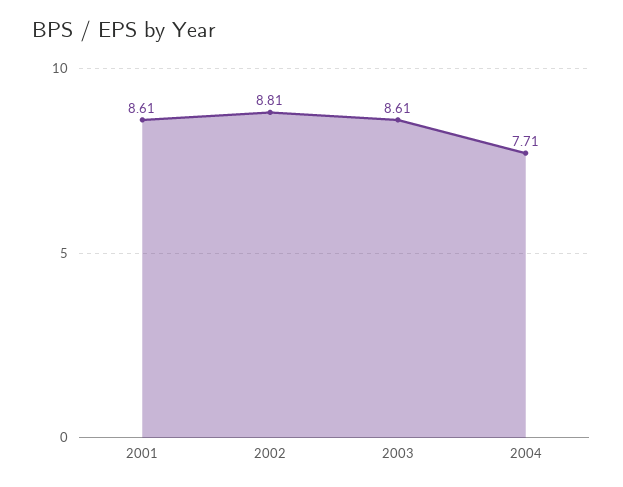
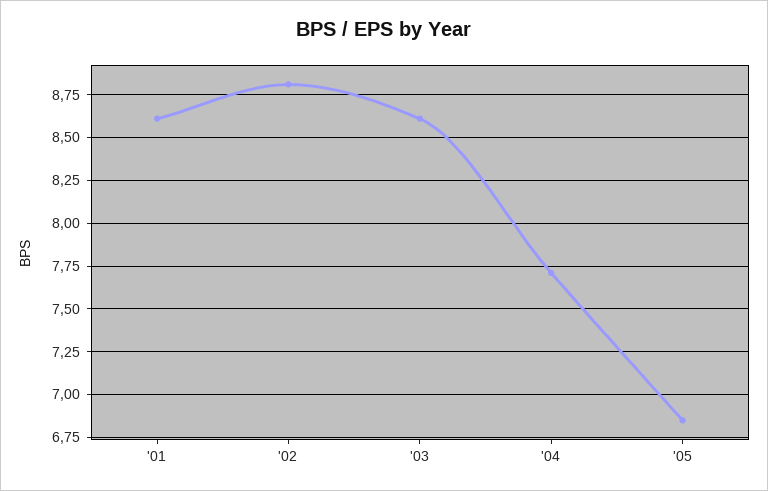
'05: none -> 6.85

